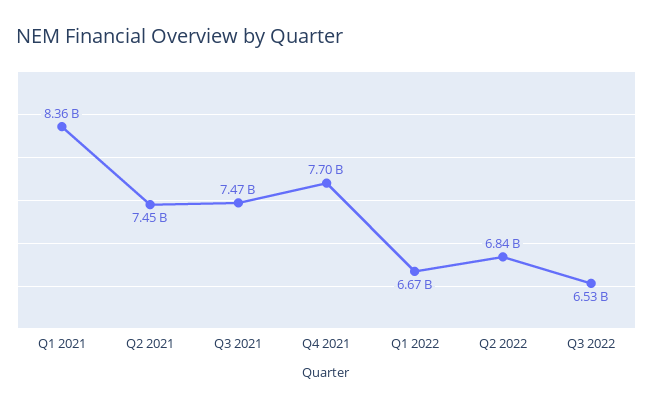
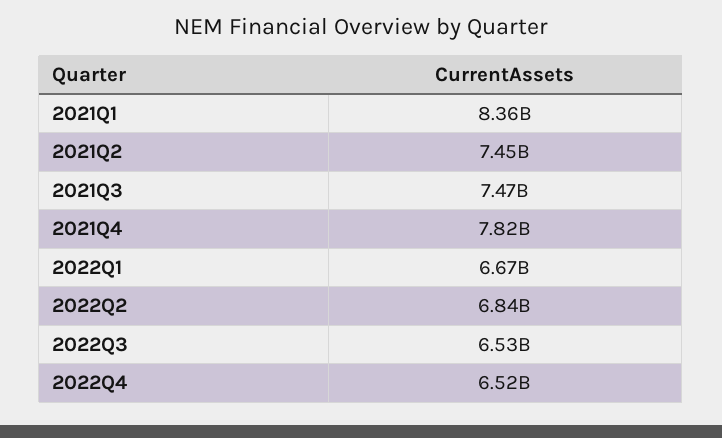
Q4 2021: 7700000000 -> 7820000000
2022Q4: none -> 6520000000

